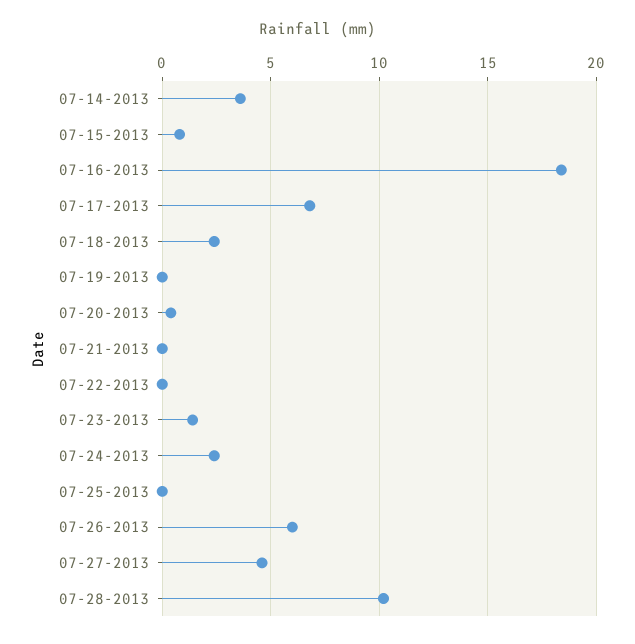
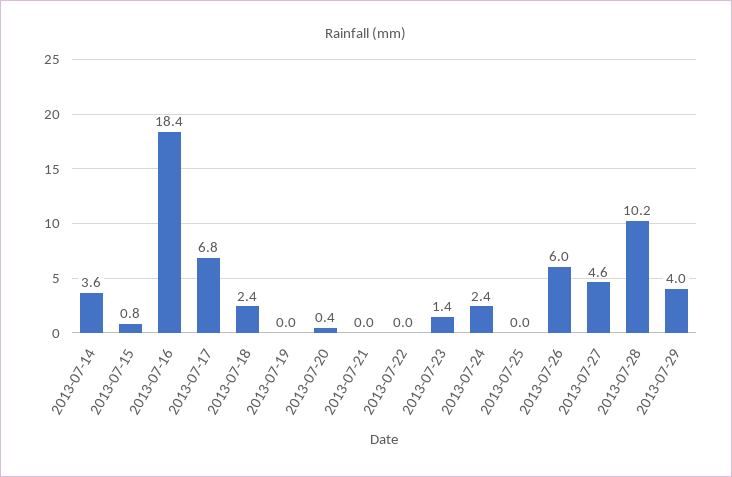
2013-07-29: none -> 4

